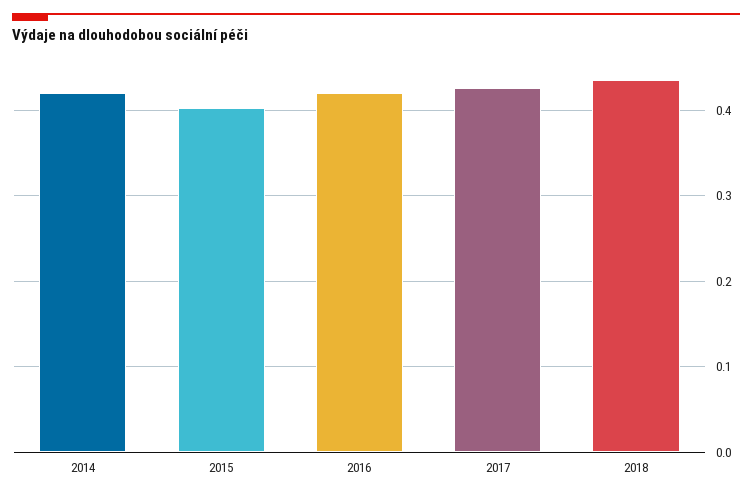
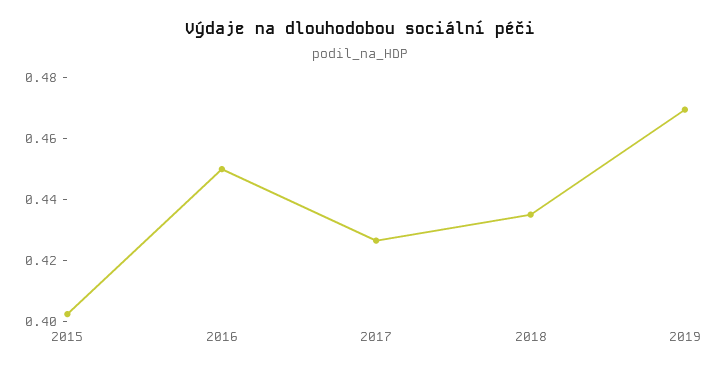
2014: 0.42 -> none
2016: 0.42 -> 0.45
2019: none -> 0.47

